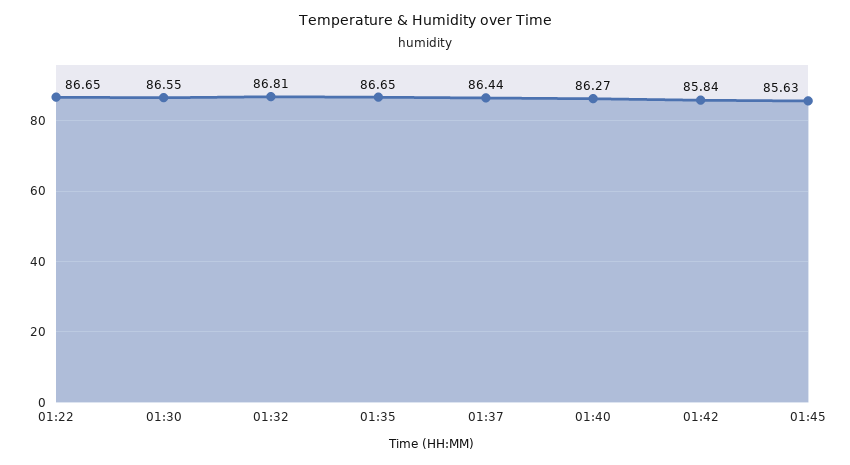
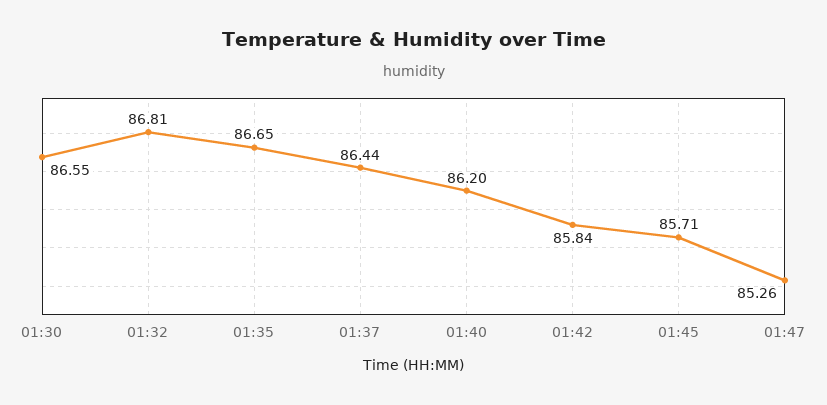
01:22: 86.65 -> none
01:40: 86.27 -> 86.2
01:45: 85.63 -> 85.71
01:47: none -> 85.26

